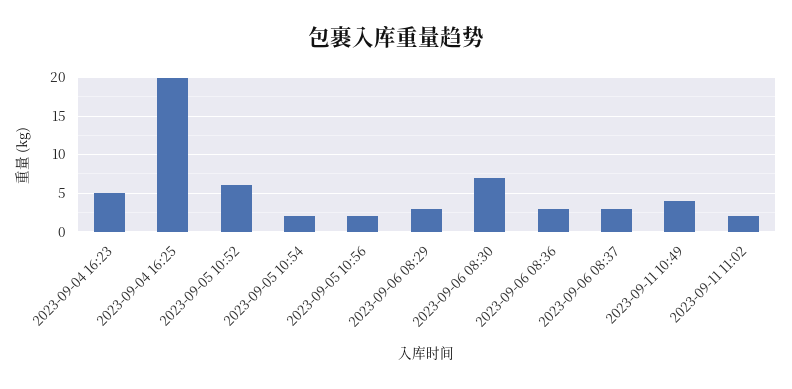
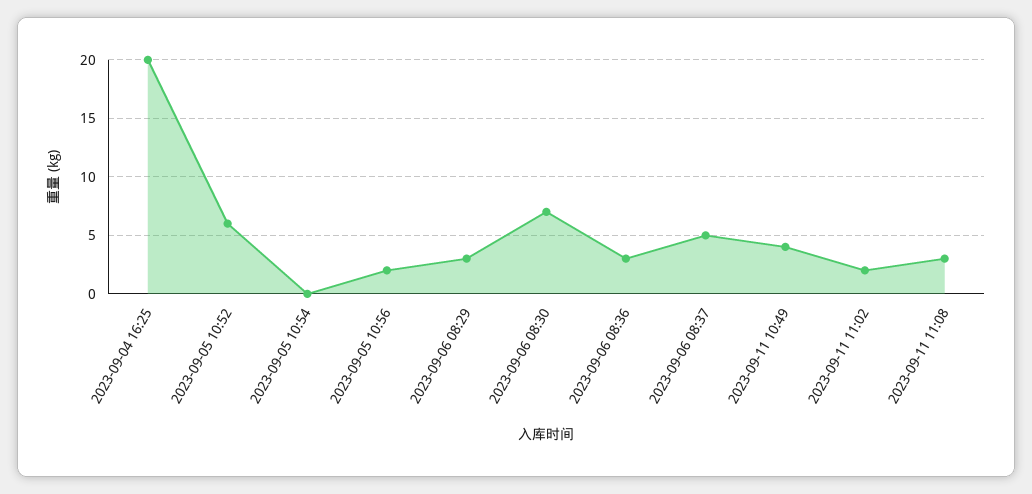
2023-09-04 16:23: 5 -> none
2023-09-05 10:54: 2 -> 0
2023-09-06 08:37: 3 -> 5
2023-09-11 11:08: none -> 3

